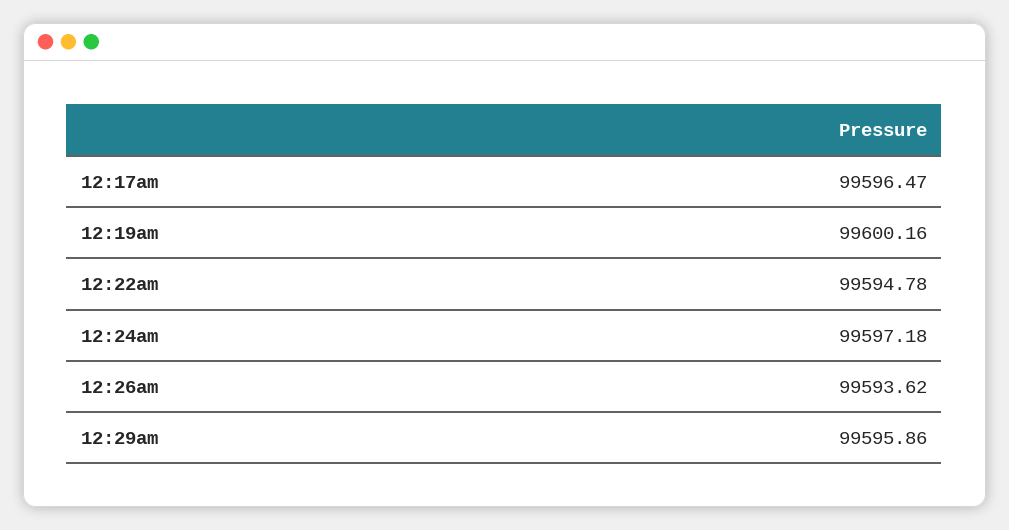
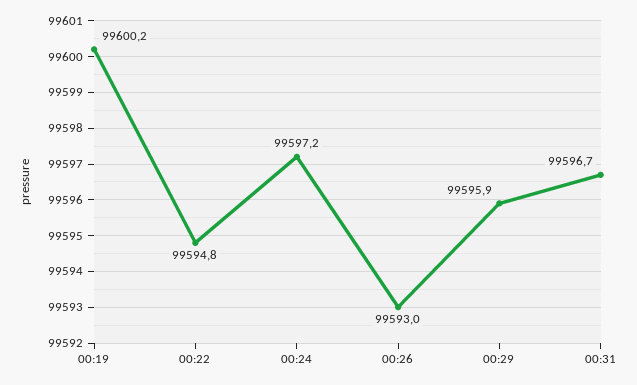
12:17am: 99596.47 -> none
12:26am: 99593.62 -> 99593
00:31: none -> 99596.7

